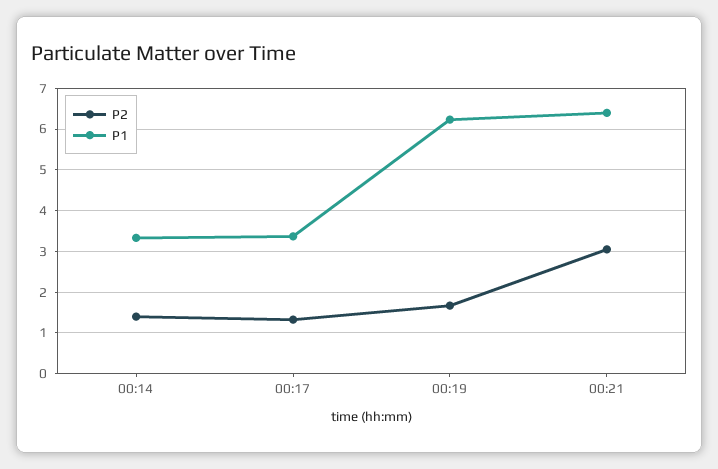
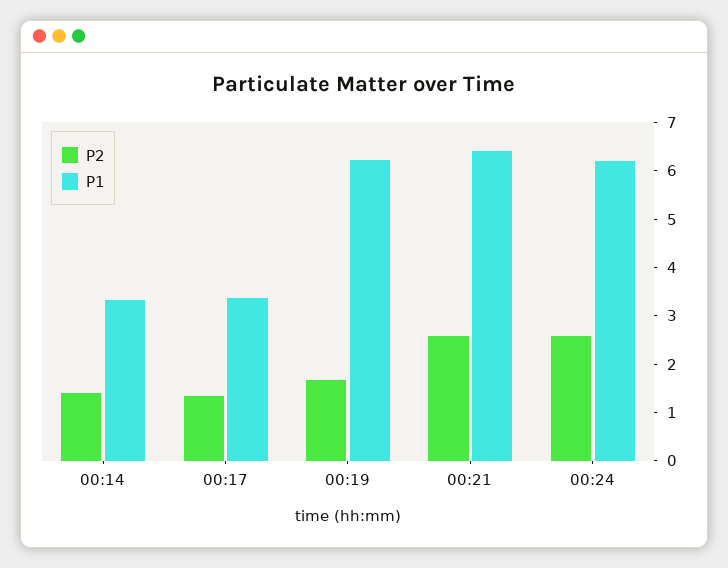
P2, 00:21: 3 -> 2.6
P2, 00:24: none -> 2.6
P1, 00:24: none -> 6.2

